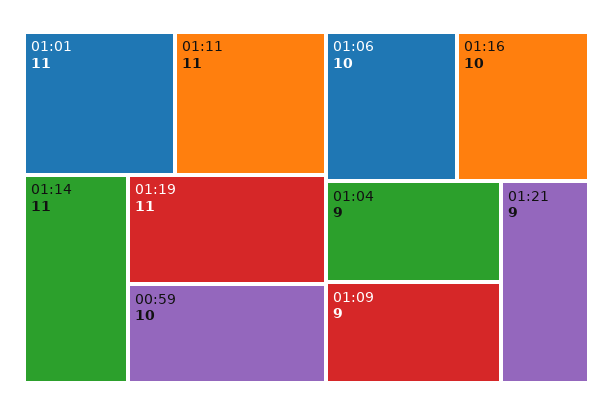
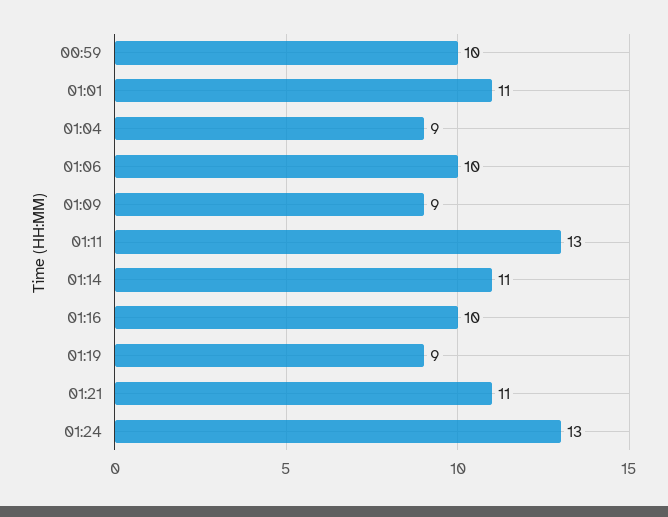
01:11: 11 -> 13
01:19: 11 -> 9
01:21: 9 -> 11
01:24: none -> 13

